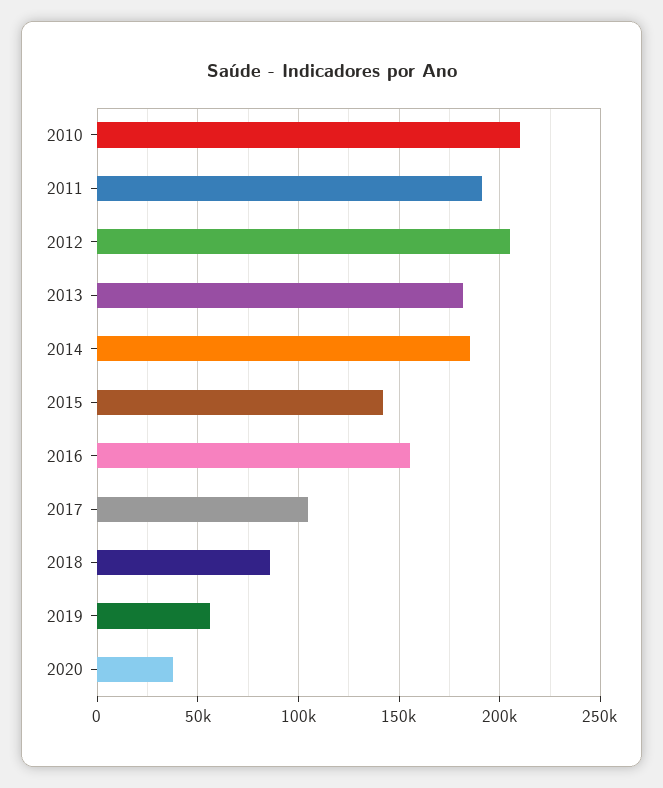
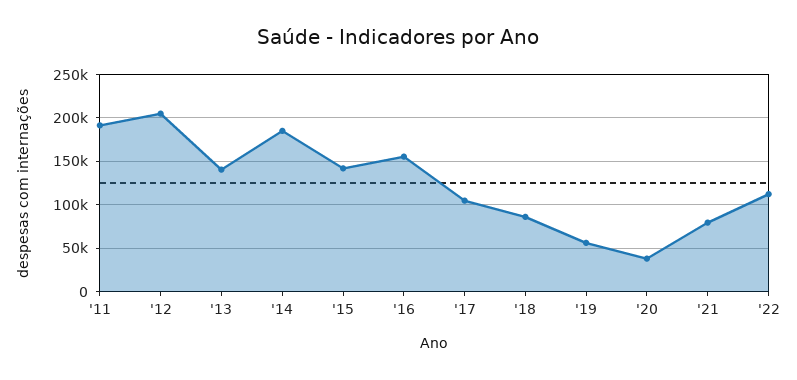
2010: 210000 -> none
2013: 180000 -> 140000
'21: none -> 80000
'22: none -> 110000

